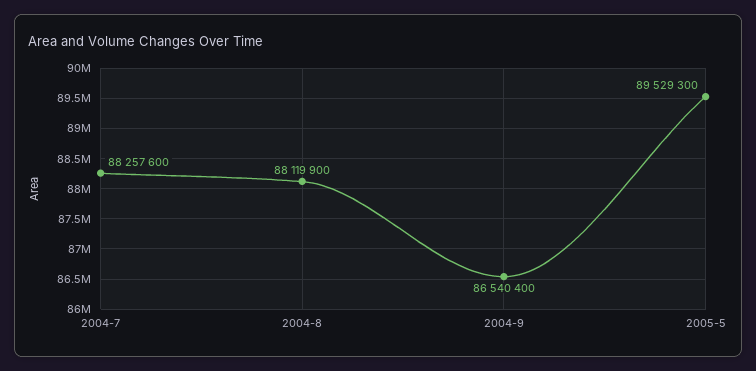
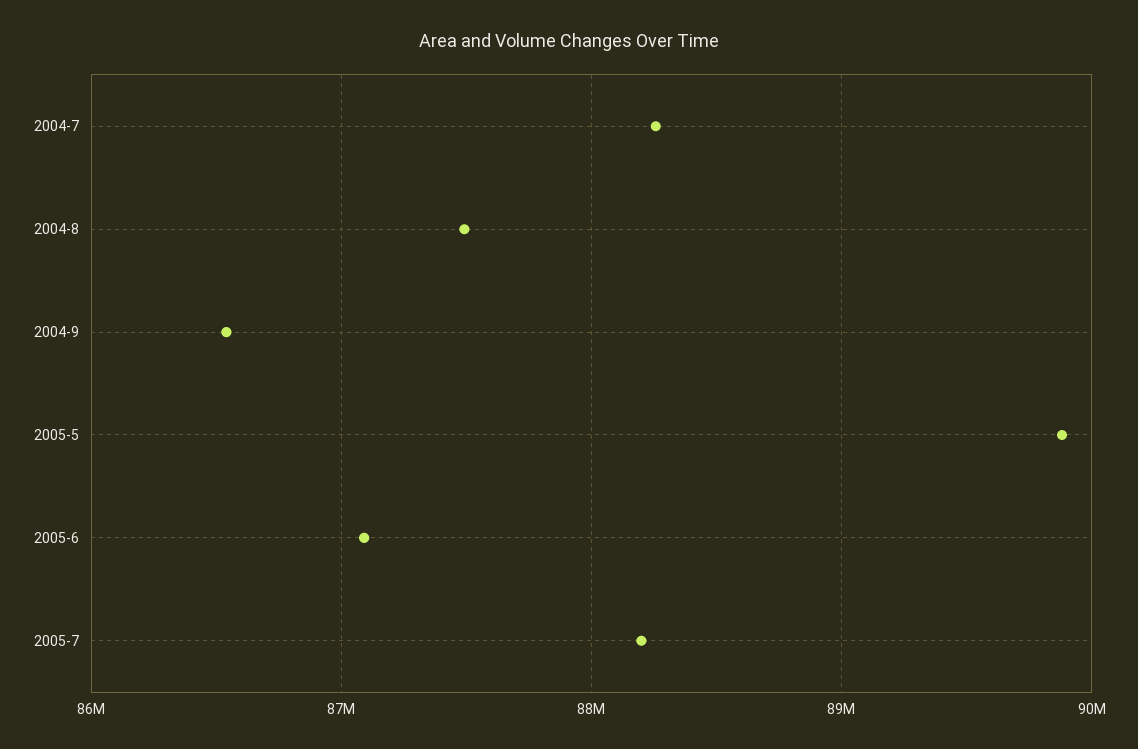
2004-8: 88119900 -> 87500000
2005-5: 89529300 -> 89900000
2005-6: none -> 87100000
2005-7: none -> 88200000

